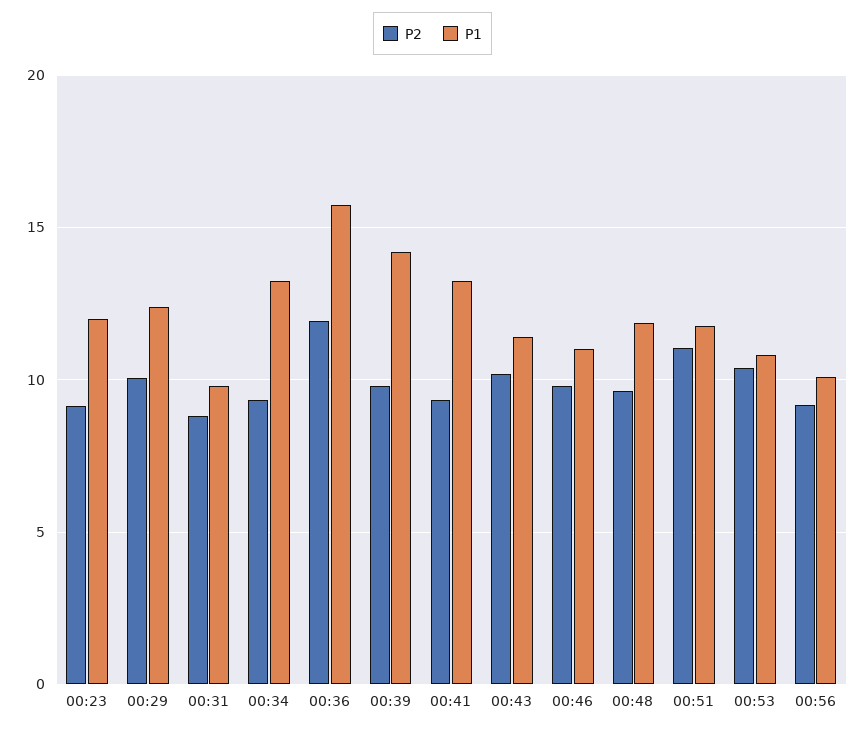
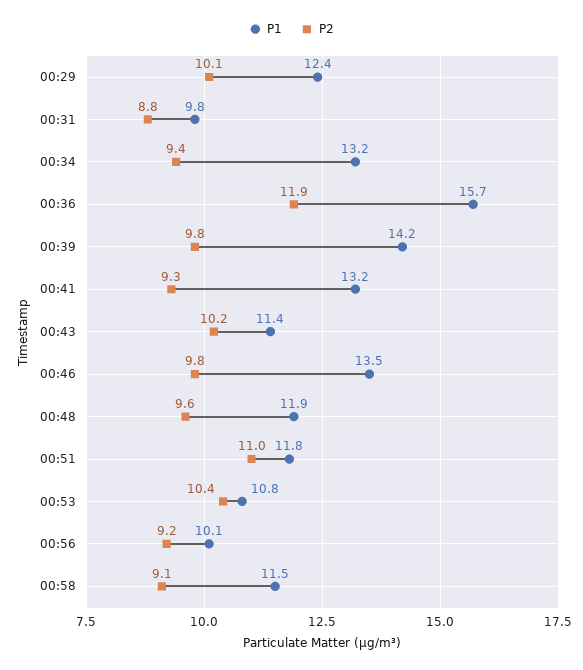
P2, 00:23: 9 -> none
P1, 00:23: 12 -> none
P1, 00:46: 11 -> 13.5
P1, 00:58: none -> 11.5
P2, 00:58: none -> 9.1

